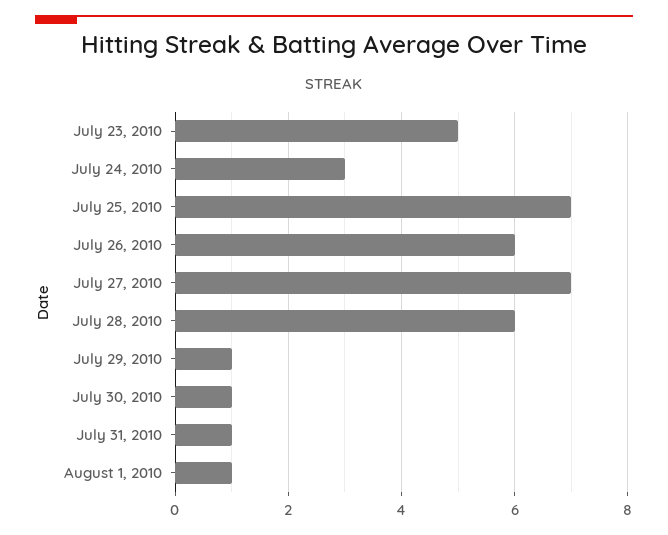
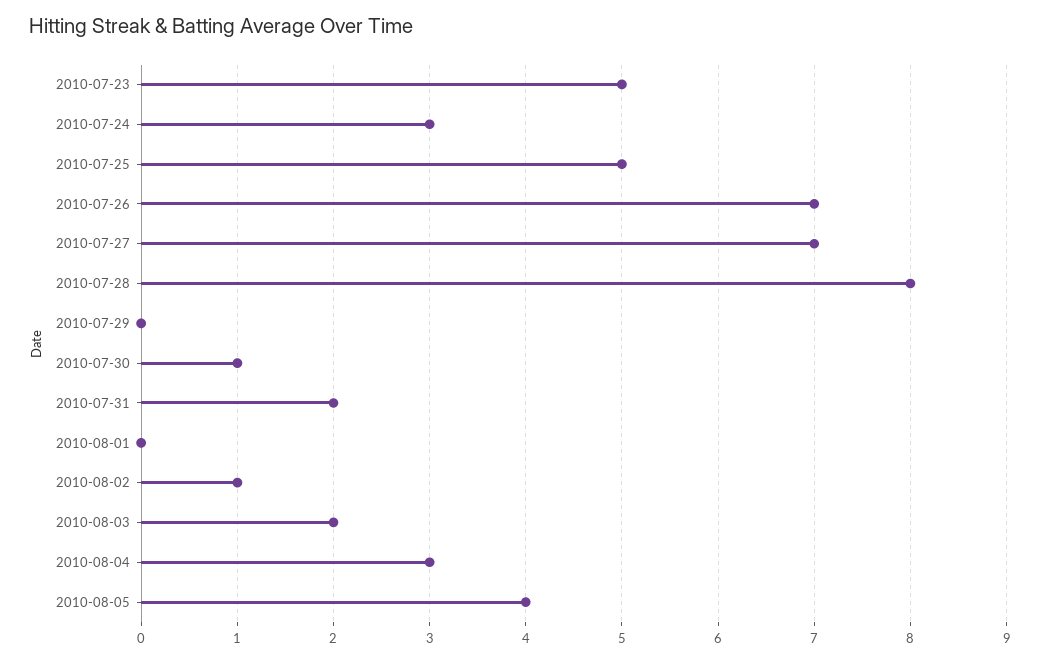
July 25, 2010: 7 -> 5
July 26, 2010: 6 -> 7
July 28, 2010: 6 -> 8
July 29, 2010: 1 -> 0
July 31, 2010: 1 -> 2
August 1, 2010: 1 -> 0
2010-08-02: none -> 1
2010-08-03: none -> 2
2010-08-04: none -> 3
2010-08-05: none -> 4

